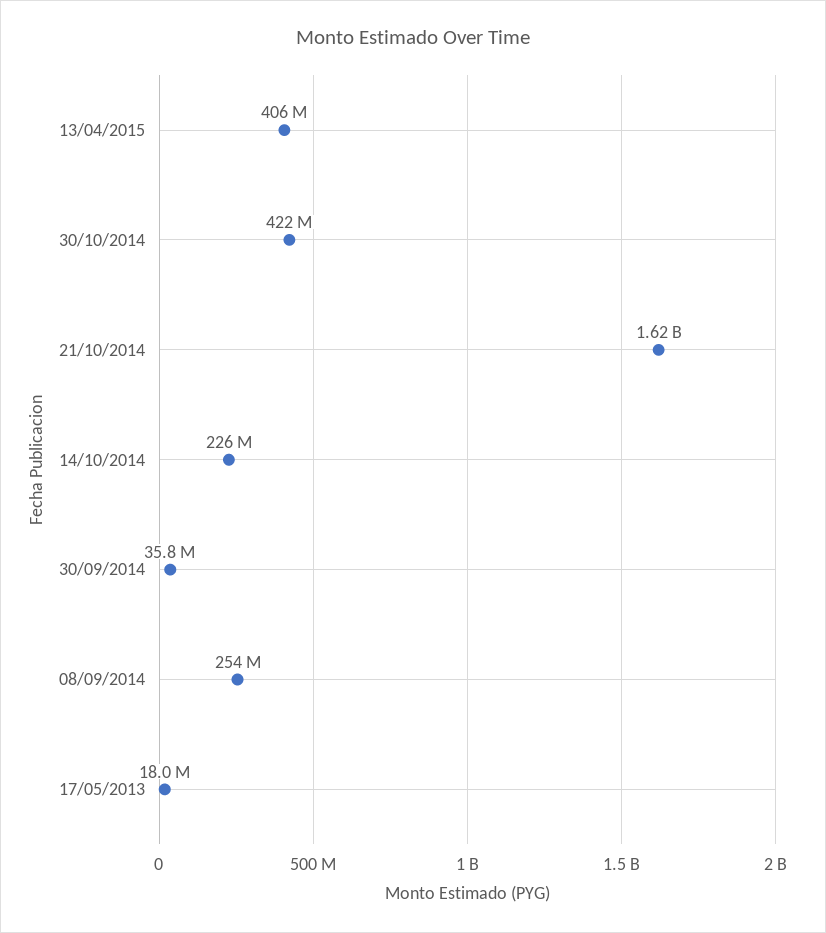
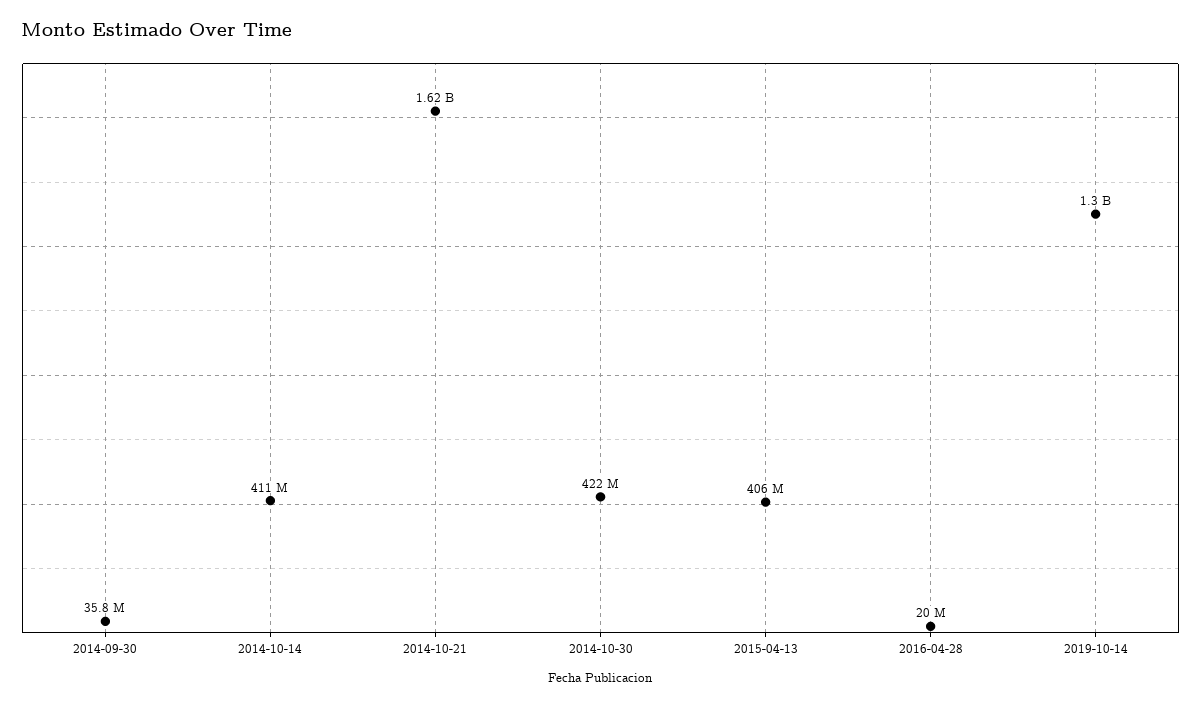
14/10/2014: 226000000 -> 411000000
08/09/2014: 254000000 -> none
17/05/2013: 18000000 -> none
2016-04-28: none -> 20000000
2019-10-14: none -> 1300000000

